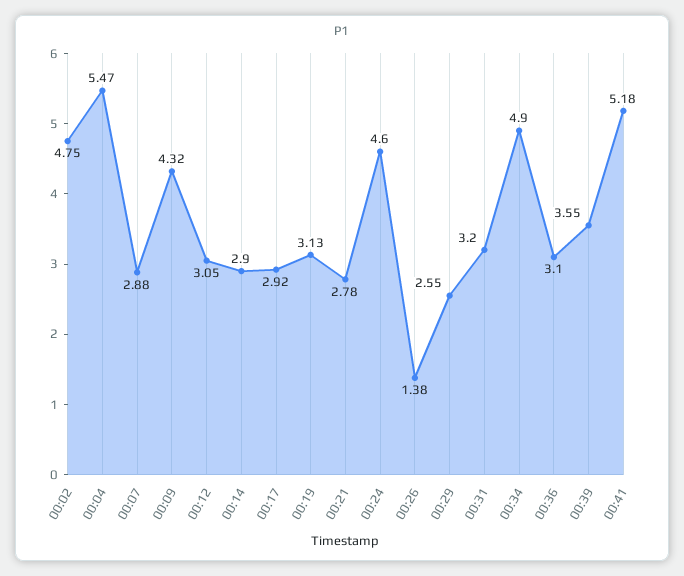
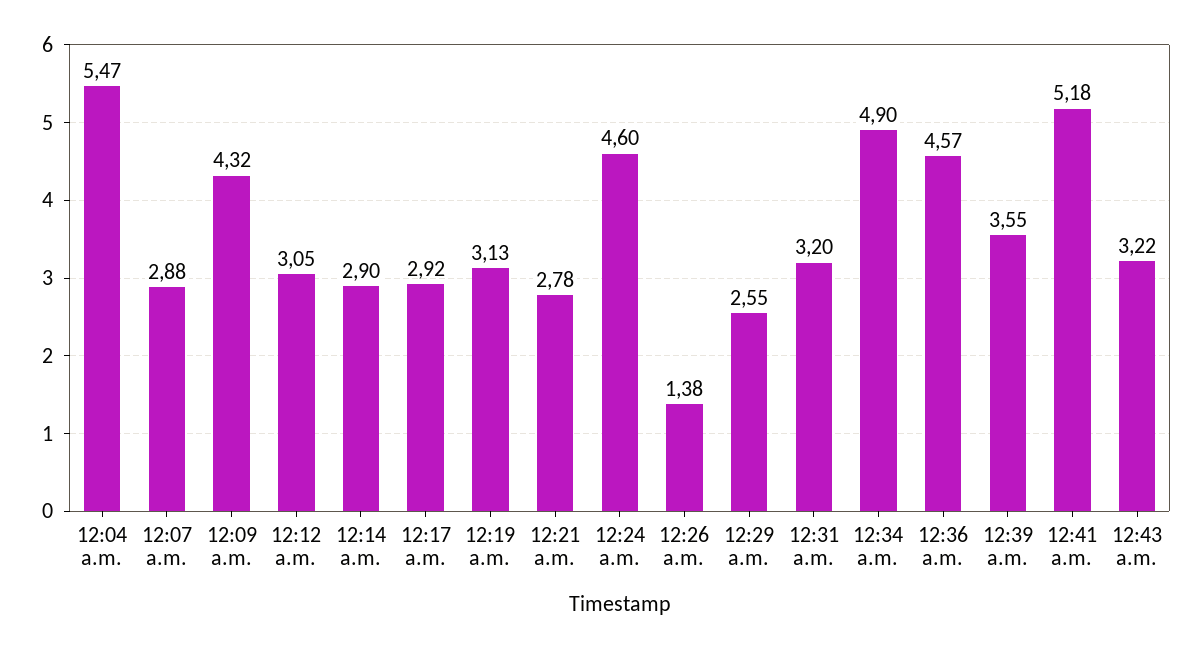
00:02: 4.75 -> none
00:36: 3.1 -> 4.57
12:43 a.m.: none -> 3.22

